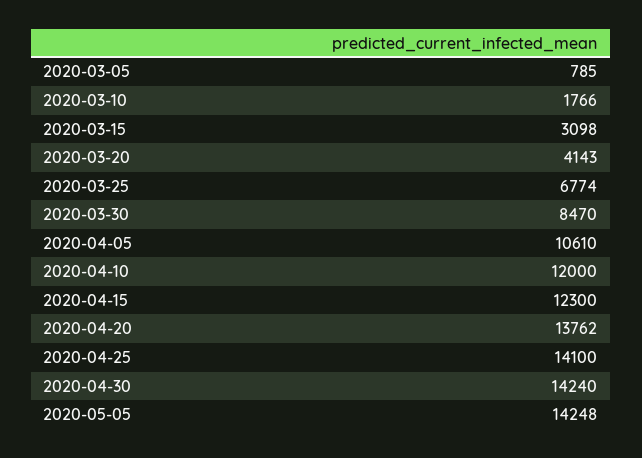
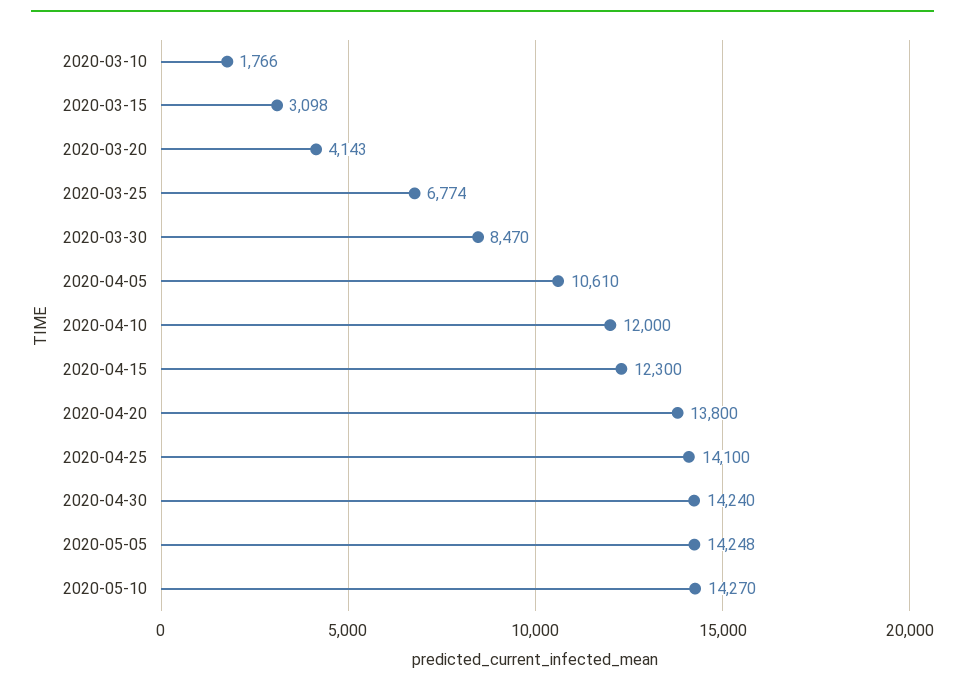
2020-03-05: 785 -> none
2020-04-20: 13762 -> 13800
2020-05-10: none -> 14270

